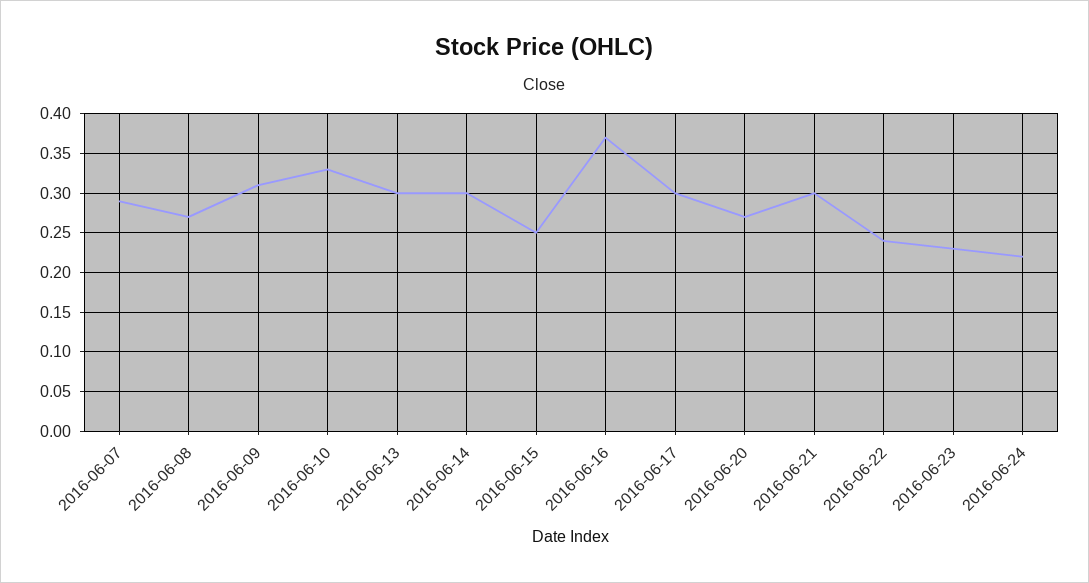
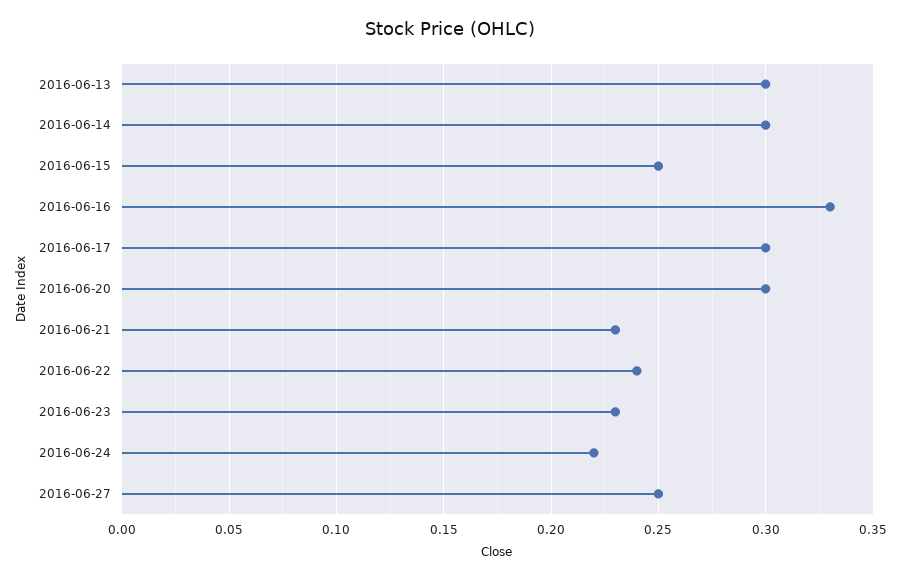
2016-06-07: 0.29 -> none
2016-06-08: 0.27 -> none
2016-06-09: 0.31 -> none
2016-06-10: 0.33 -> none
2016-06-16: 0.37 -> 0.33
2016-06-20: 0.27 -> 0.3
2016-06-21: 0.3 -> 0.23
2016-06-27: none -> 0.25

